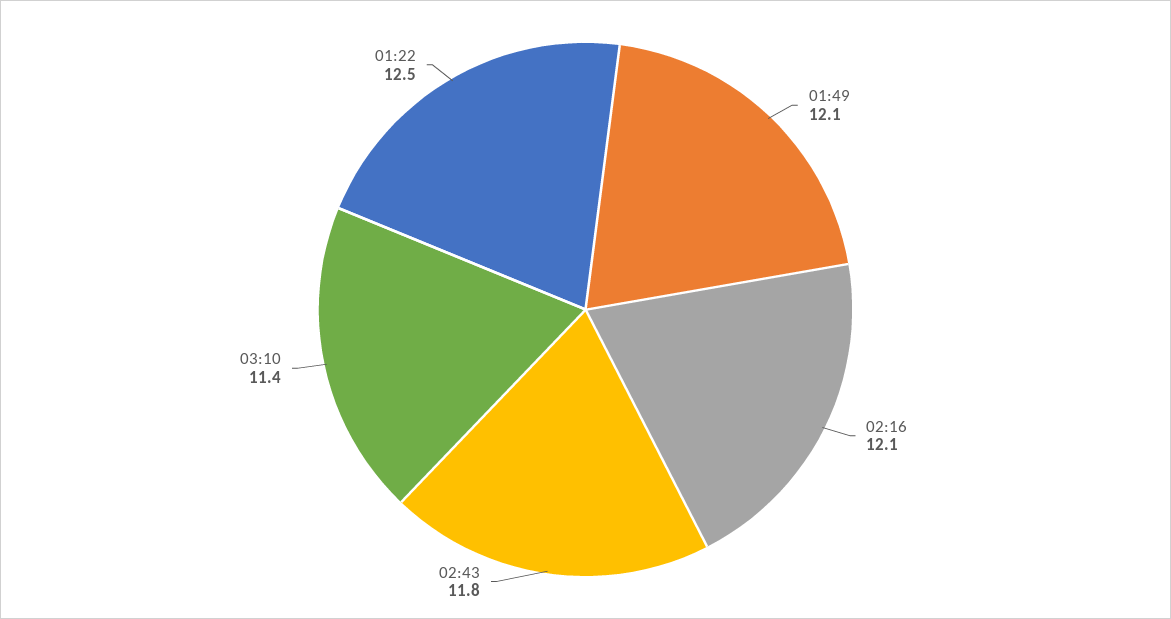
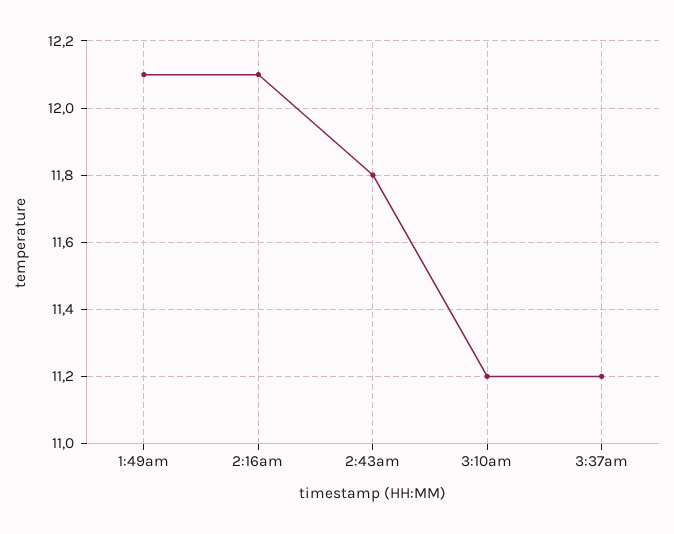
03:10: 11.4 -> 11.2
01:22: 12.5 -> none
3:37am: none -> 11.2

